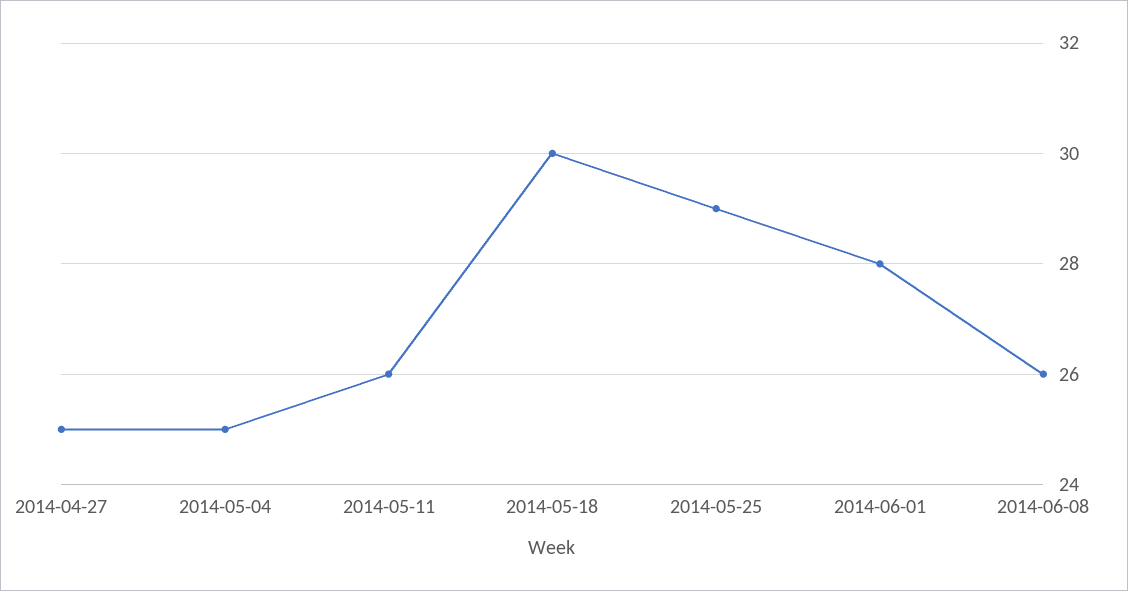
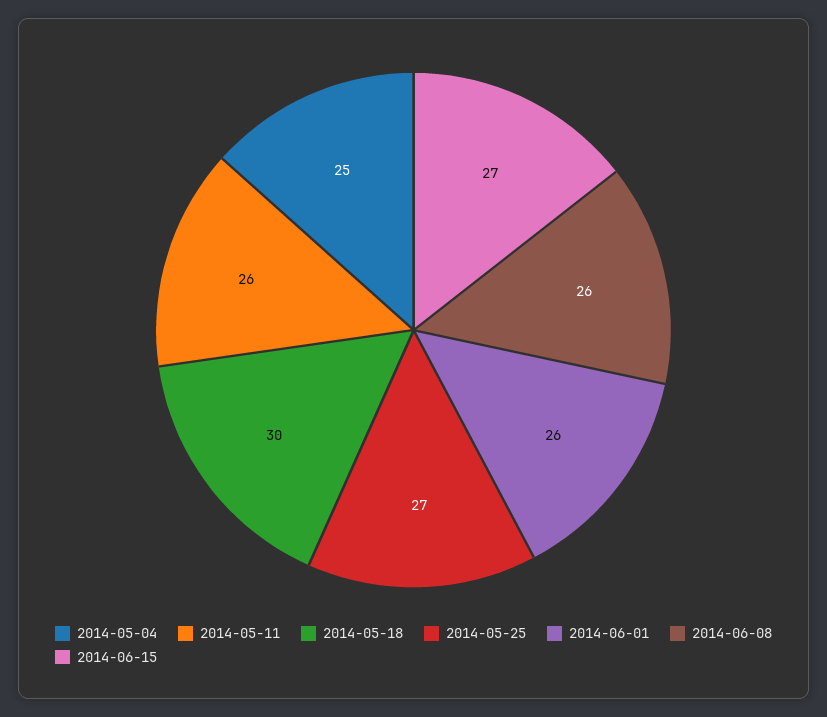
2014-04-27: 25 -> none
2014-05-25: 29 -> 27
2014-06-01: 28 -> 26
2014-06-15: none -> 27

